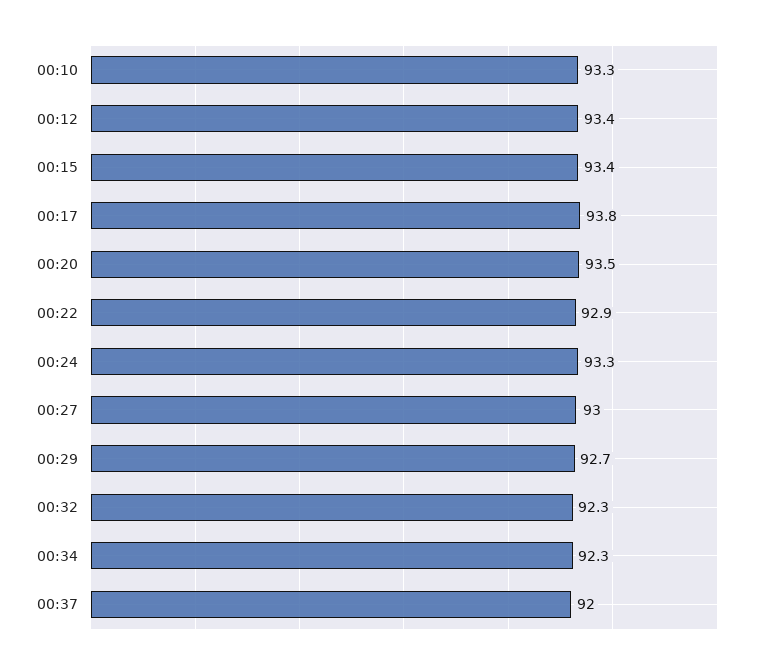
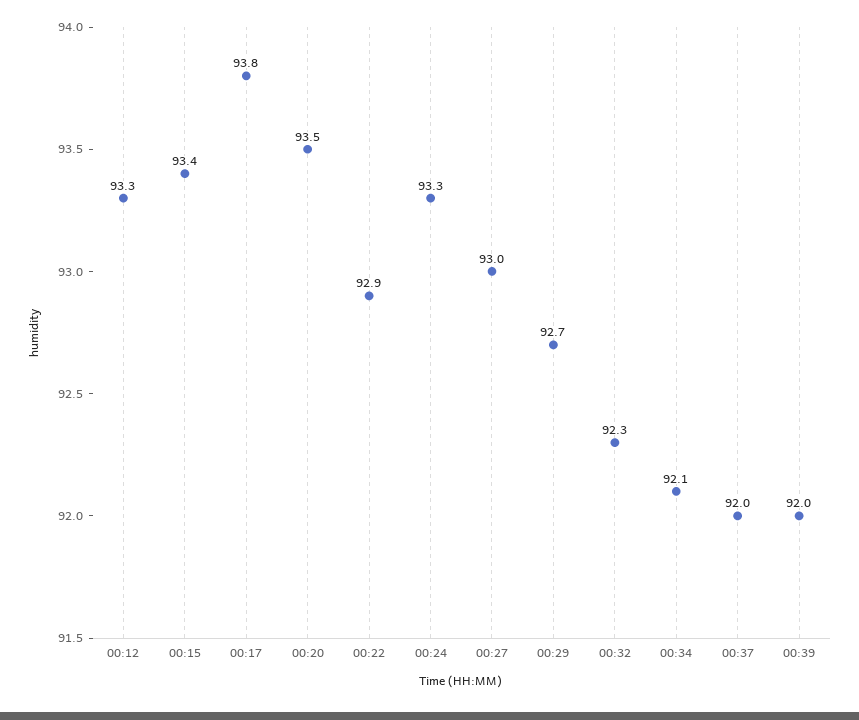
00:10: 93.3 -> none
00:12: 93.4 -> 93.3
00:34: 92.3 -> 92.1
00:39: none -> 92

